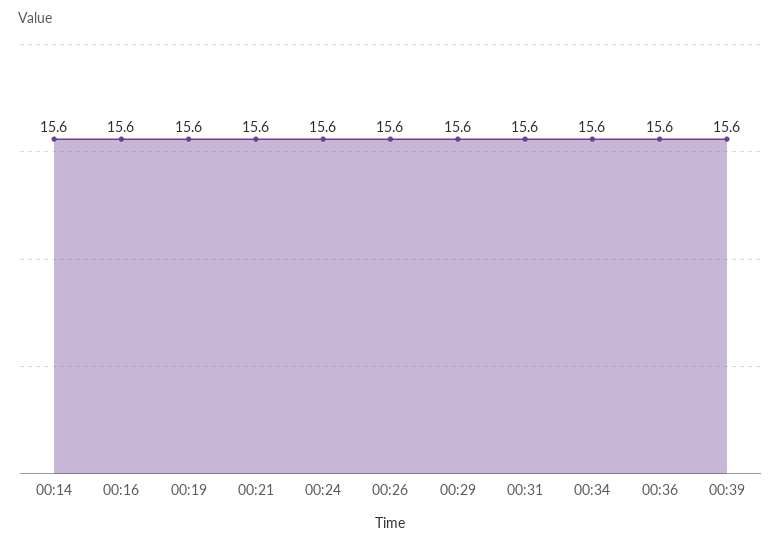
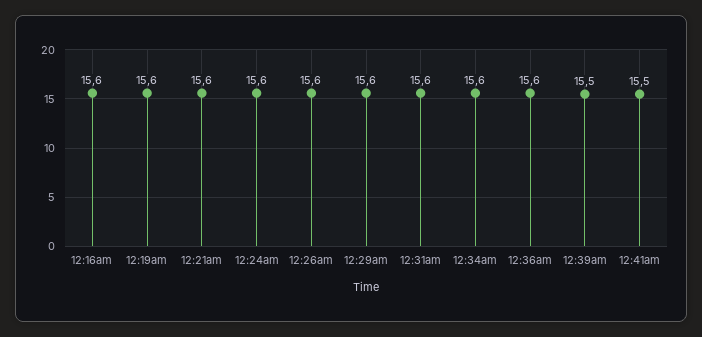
00:14: 15.6 -> none
00:39: 15.6 -> 15.5
12:41am: none -> 15.5

